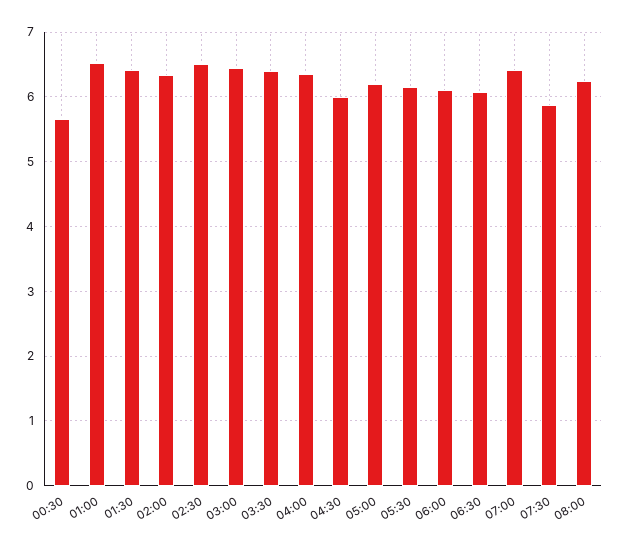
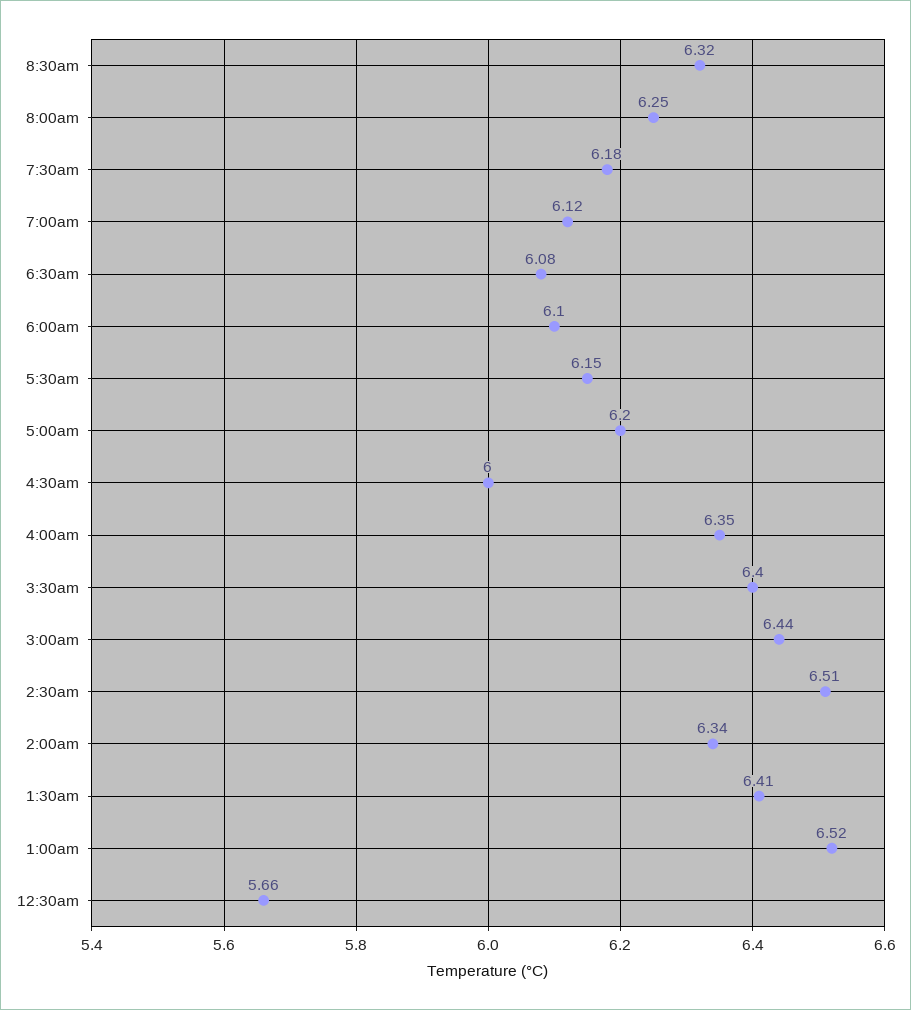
07:00: 6.4 -> 6.12
07:30: 5.9 -> 6.18
8:30am: none -> 6.32

